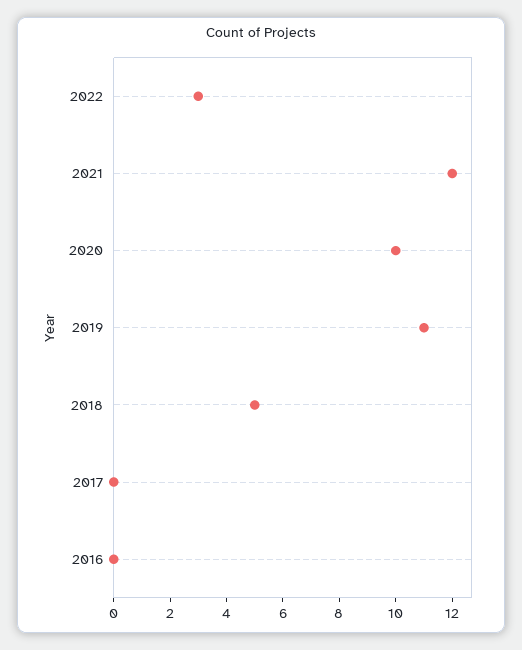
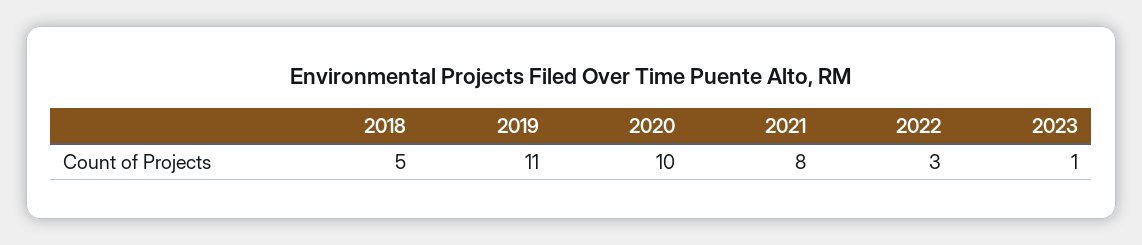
2021: 12 -> 8
2017: 0 -> none
2016: 0 -> none
2023: none -> 1

